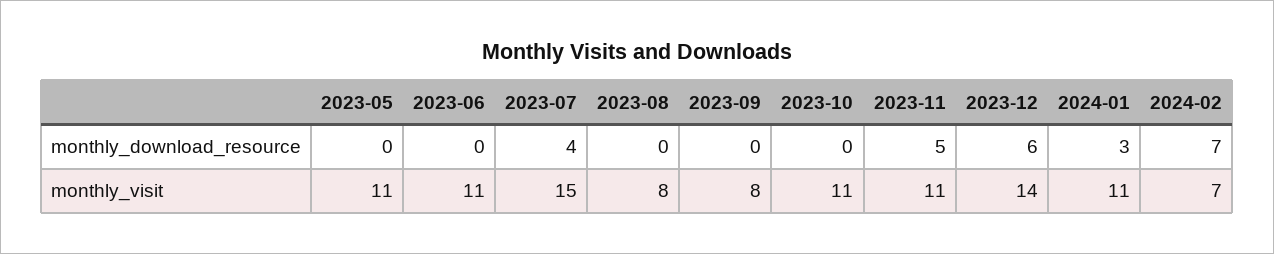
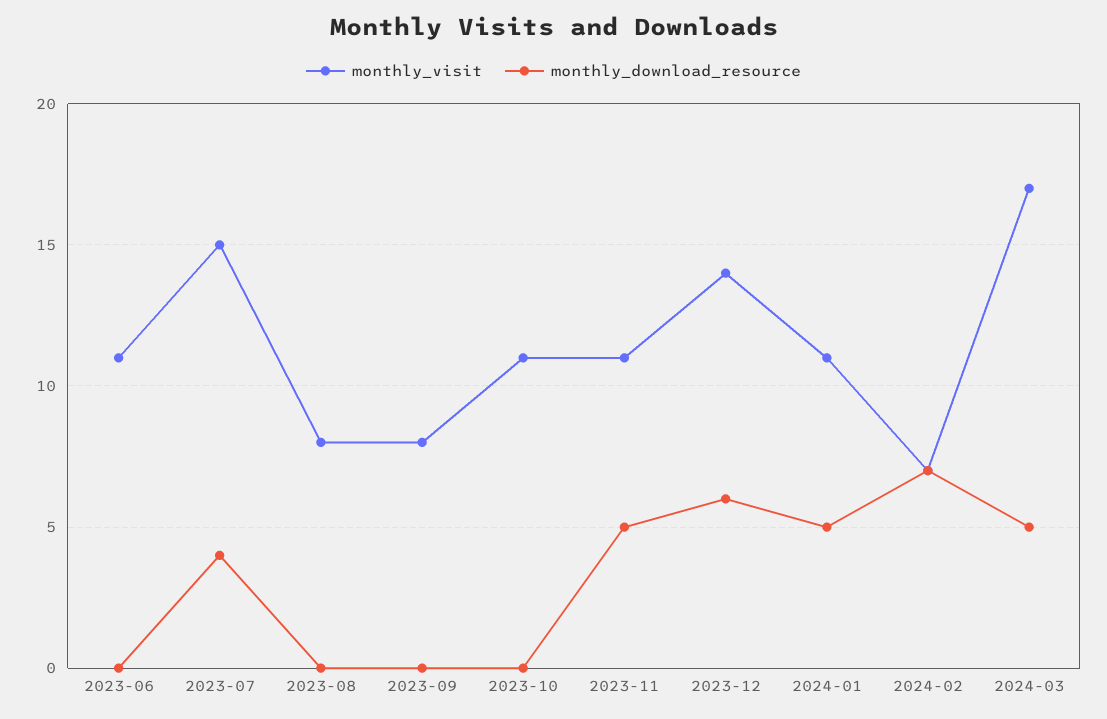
monthly_download_resource, 2023-05: 0 -> none
monthly_download_resource, 2024-01: 3 -> 5
monthly_visit, 2023-05: 11 -> none
monthly_visit, 2024-03: none -> 17
monthly_download_resource, 2024-03: none -> 5

